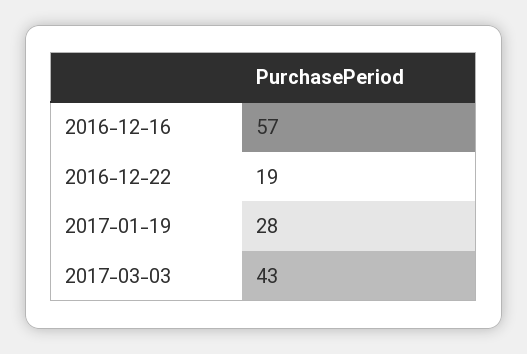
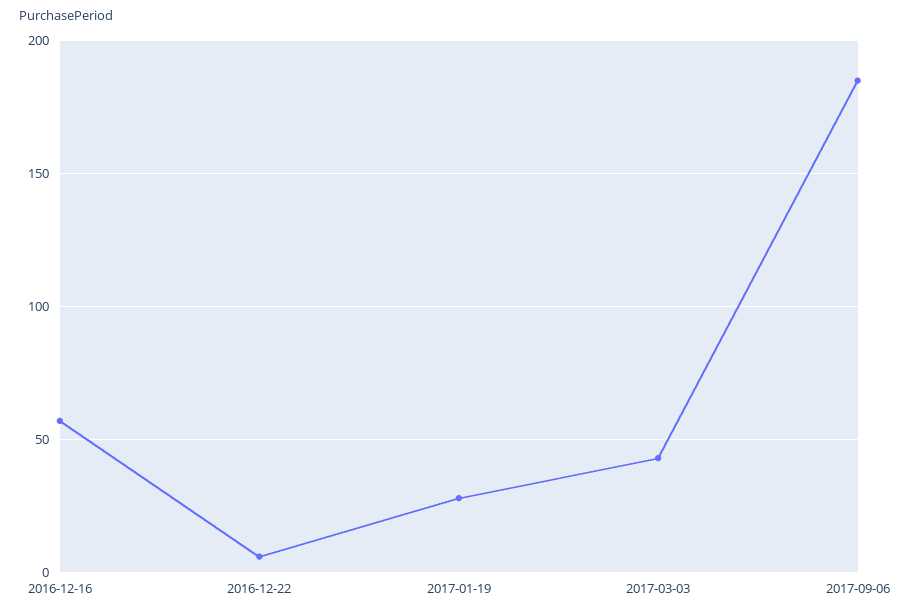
2016-12-22: 19 -> 5
2017-09-06: none -> 185

